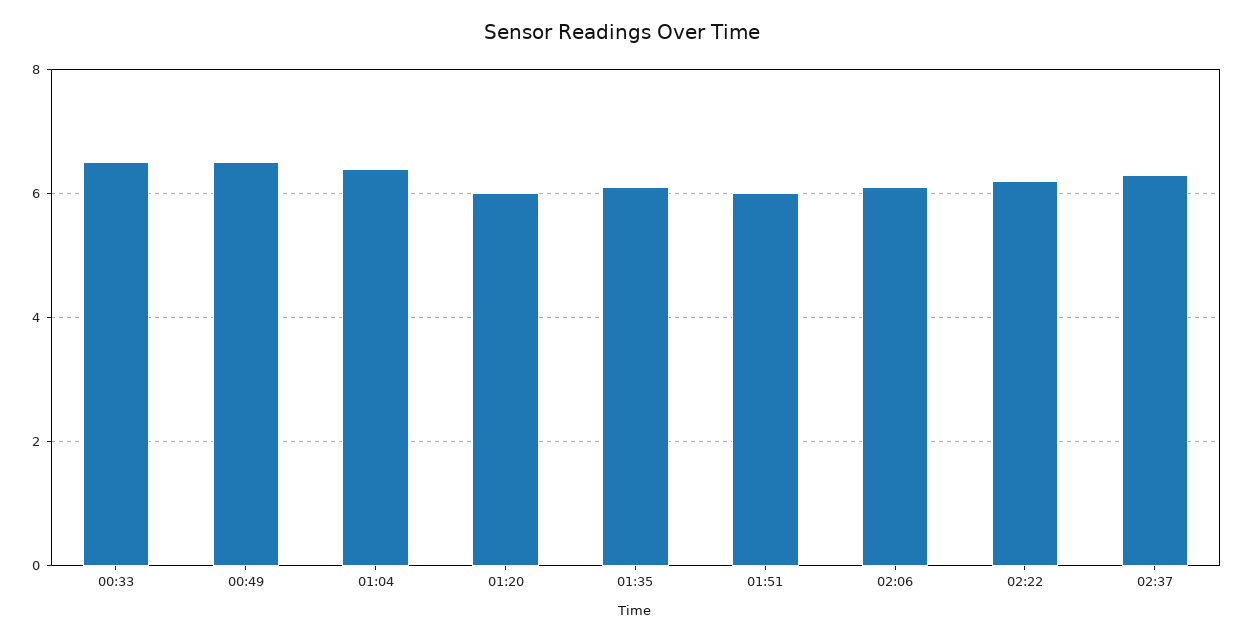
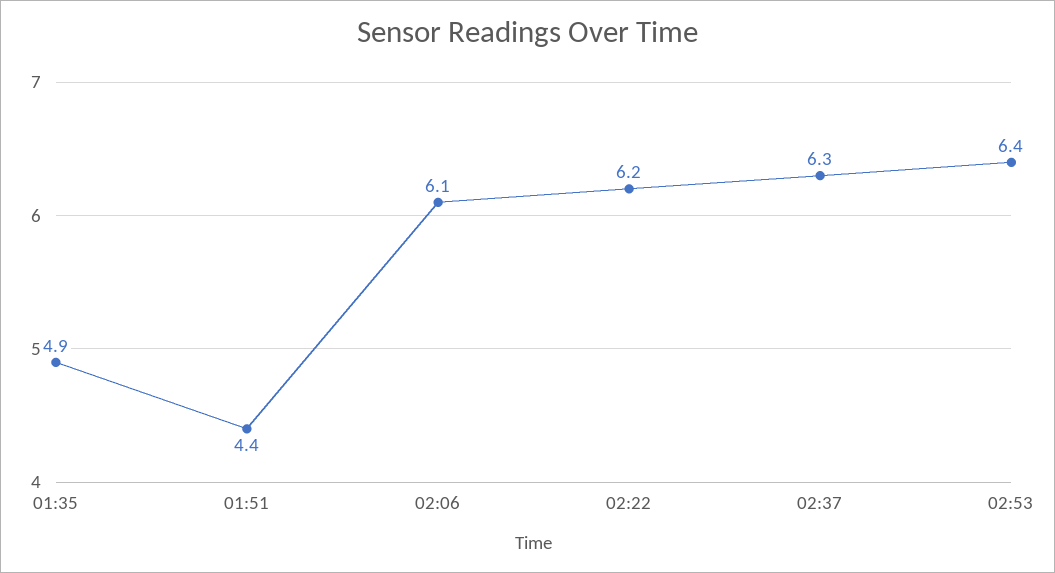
00:33: 6.5 -> none
00:49: 6.5 -> none
01:04: 6.5 -> none
01:20: 6 -> none
01:35: 6 -> 4.9
01:51: 6 -> 4.4
02:53: none -> 6.4

